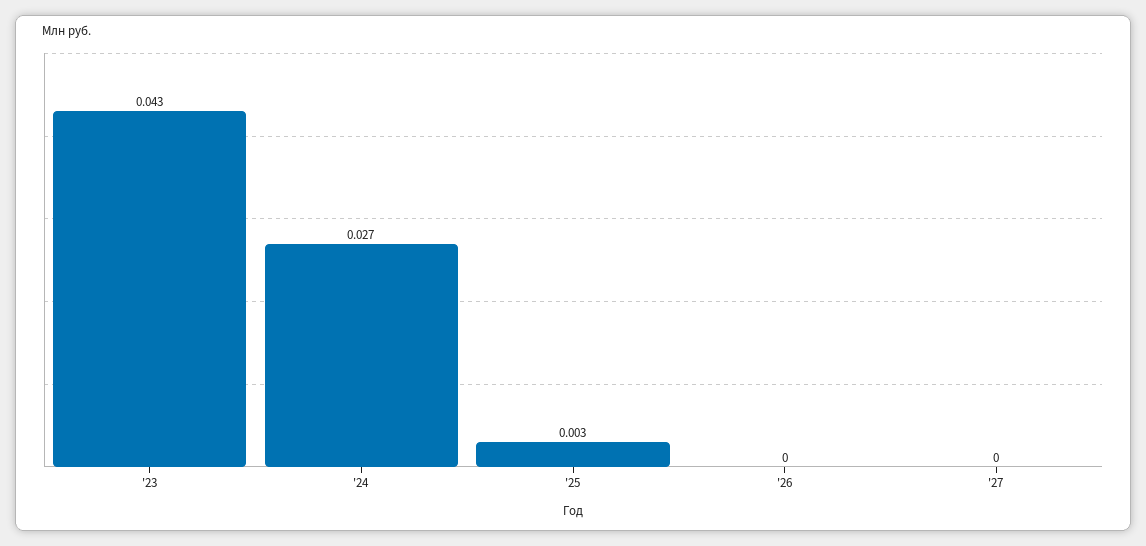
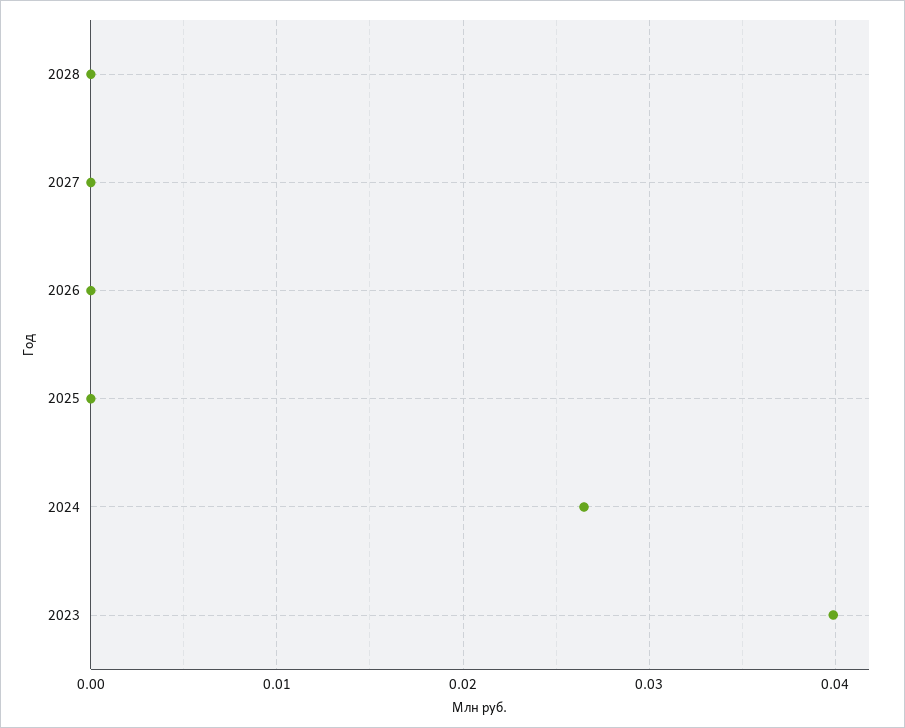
'23: 0.043 -> 0.04
'25: 0.003 -> 0
2028: none -> 0

